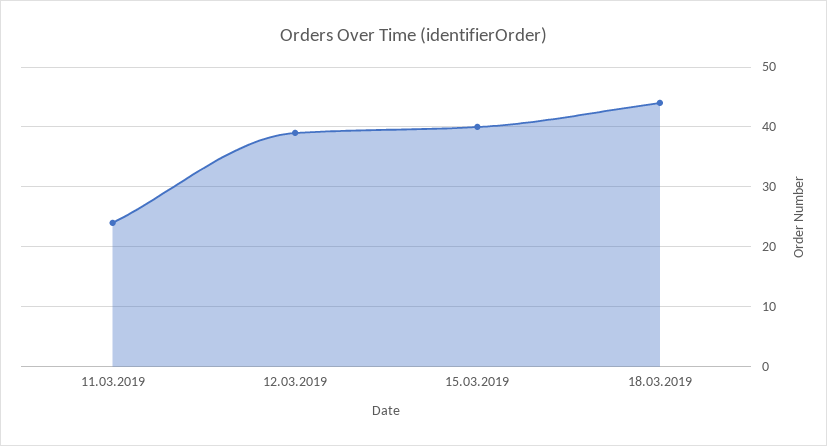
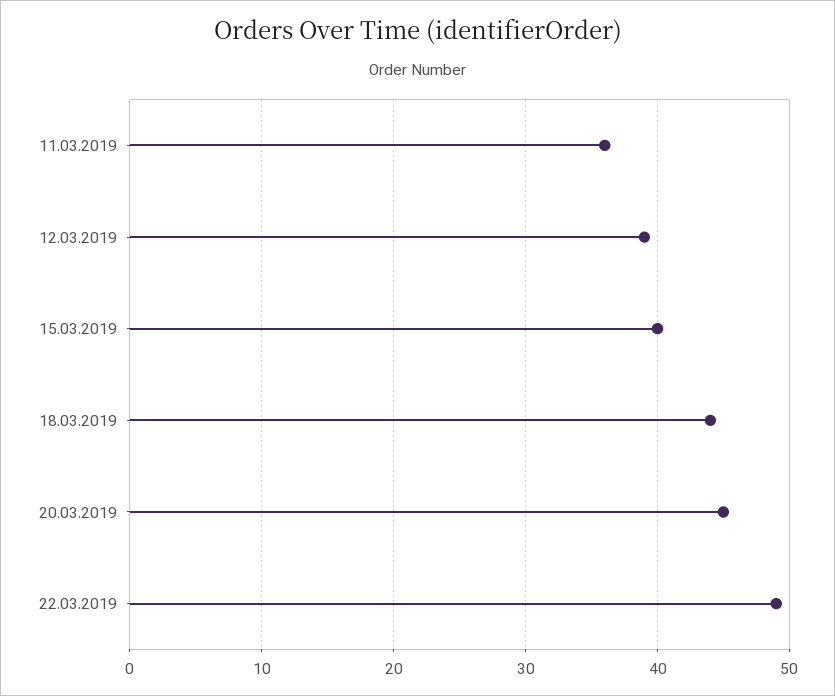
11.03.2019: 25 -> 36
20.03.2019: none -> 45
22.03.2019: none -> 49

